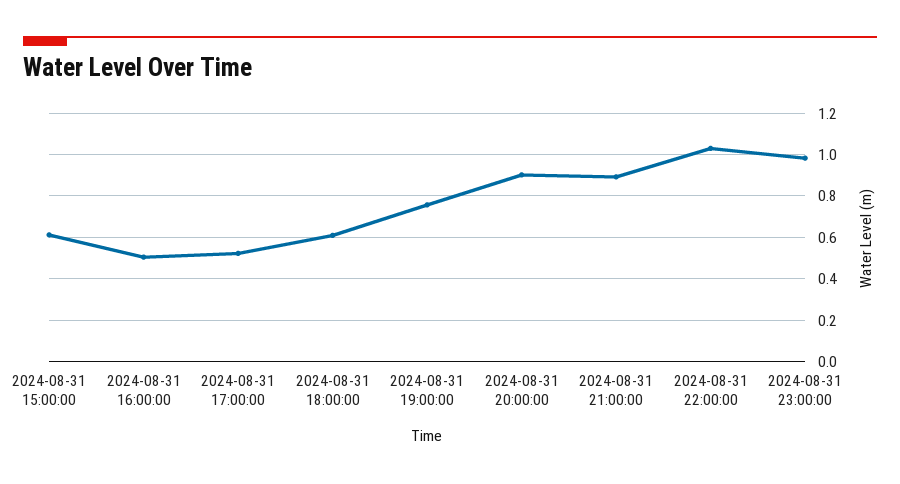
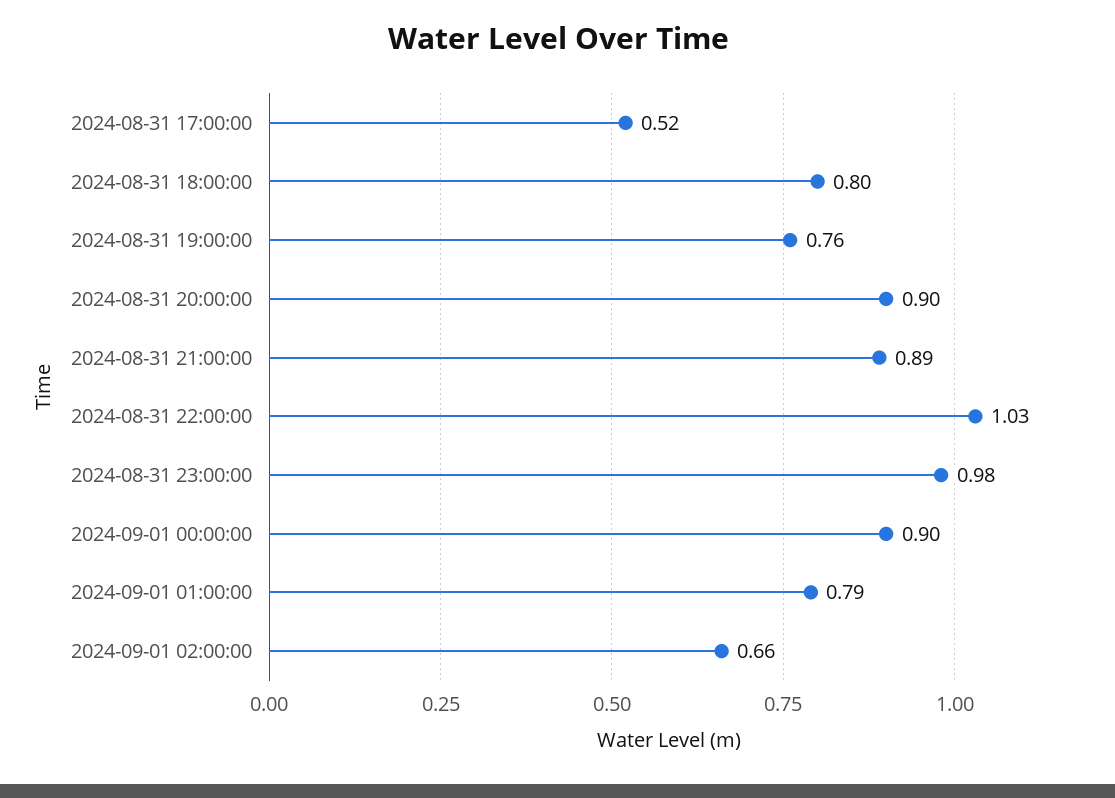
2024-08-31 15:00:00: 0.6 -> none
2024-08-31 16:00:00: 0.5 -> none
2024-08-31 18:00:00: 0.6 -> 0.8
2024-09-01 00:00:00: none -> 0.9
2024-09-01 01:00:00: none -> 0.79
2024-09-01 02:00:00: none -> 0.66

